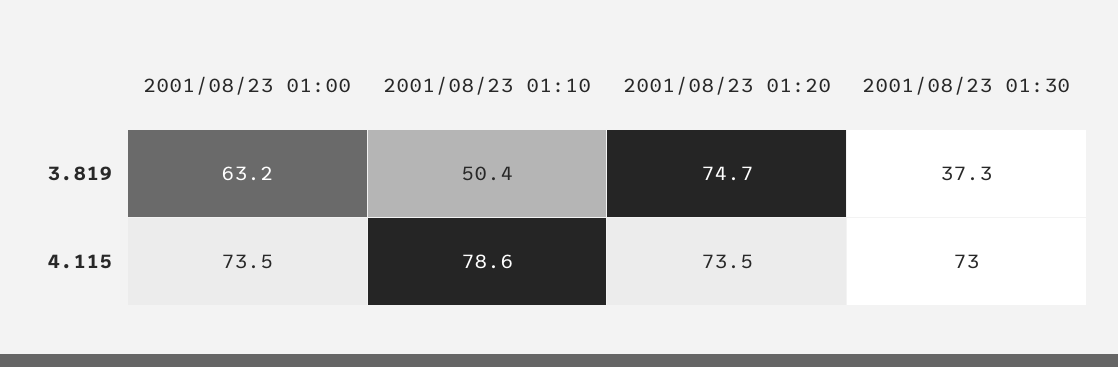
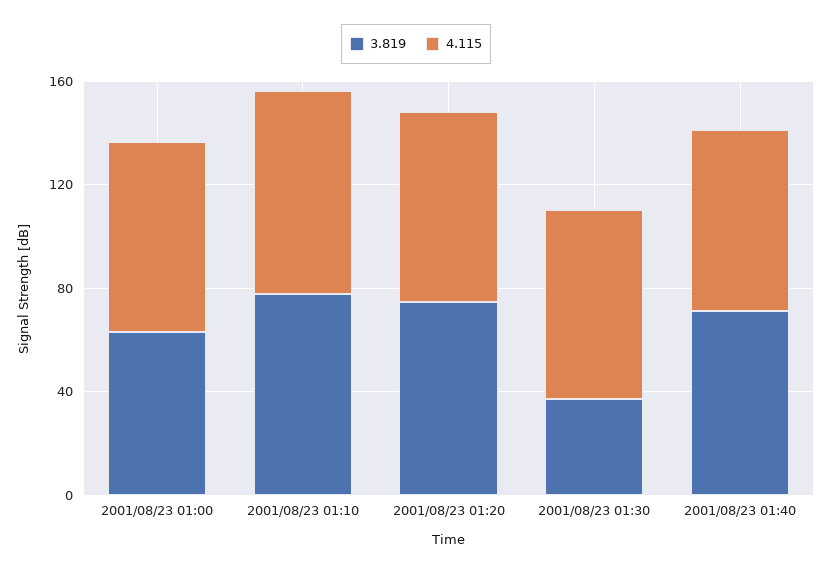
3.819, 2001/08/23 01:10: 50.4 -> 80
3.819, 2001/08/23 01:40: none -> 70
4.115, 2001/08/23 01:40: none -> 70

